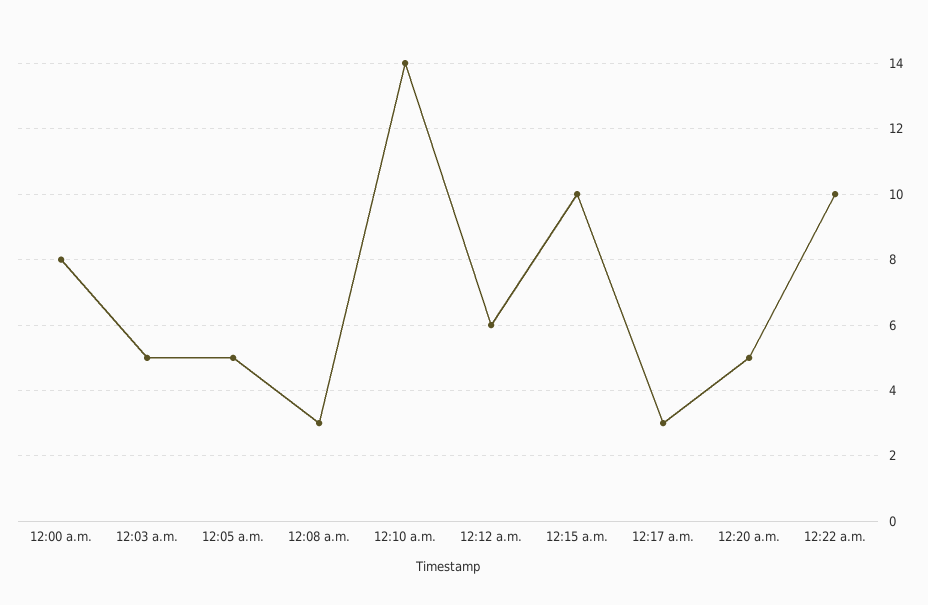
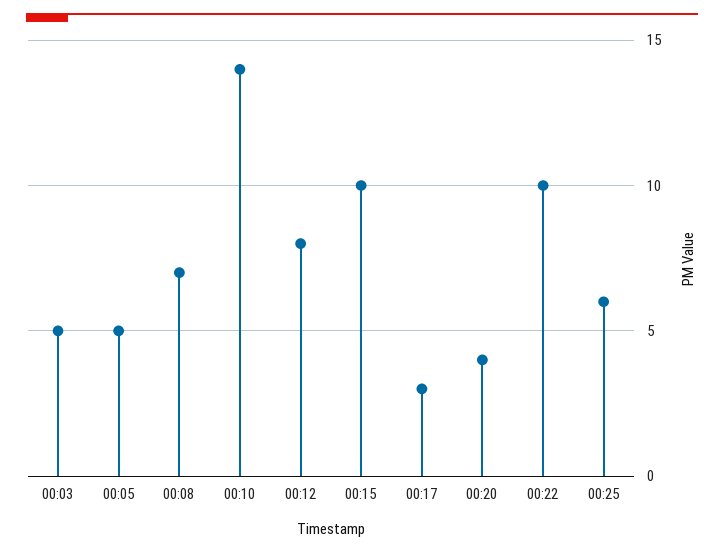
12:00 a.m.: 8 -> none
12:08 a.m.: 3 -> 7
12:12 a.m.: 6 -> 8
12:20 a.m.: 5 -> 4
00:25: none -> 6

